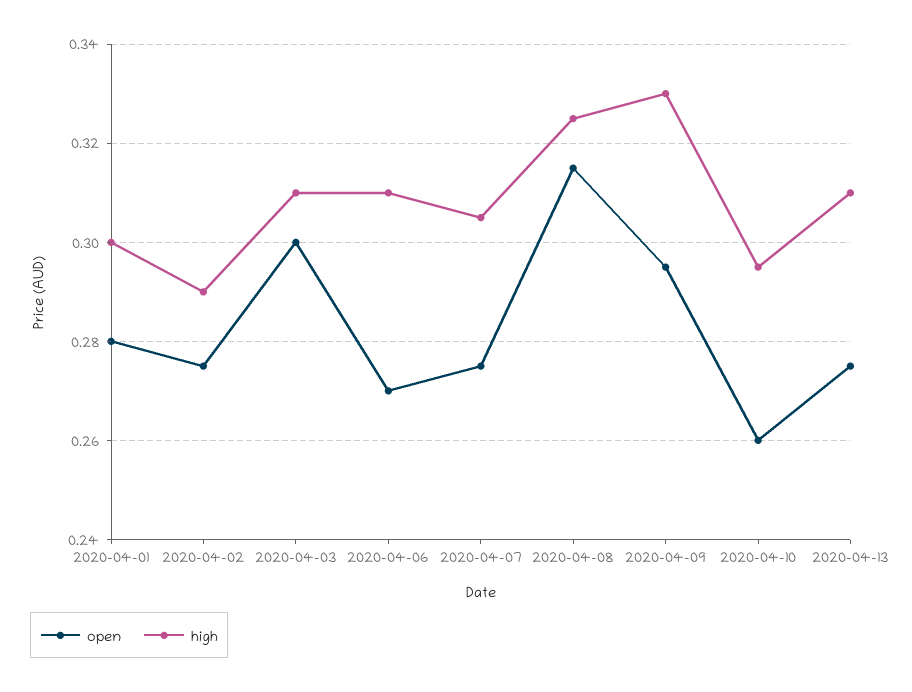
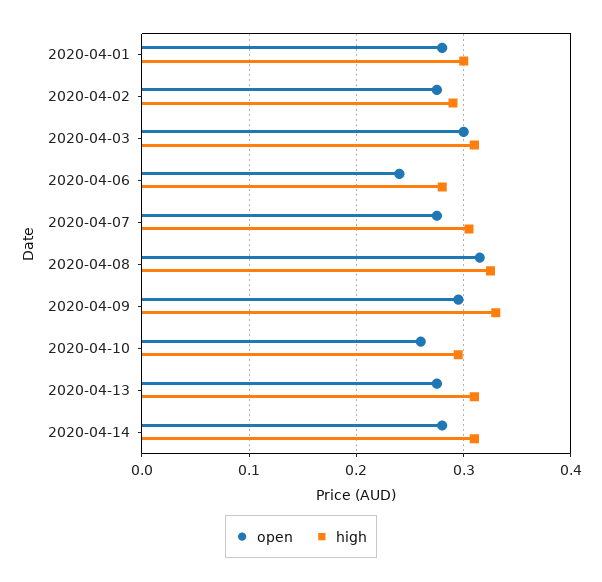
open, 2020-04-06: 0.27 -> 0.24
high, 2020-04-06: 0.31 -> 0.28
open, 2020-04-14: none -> 0.28
high, 2020-04-14: none -> 0.31

